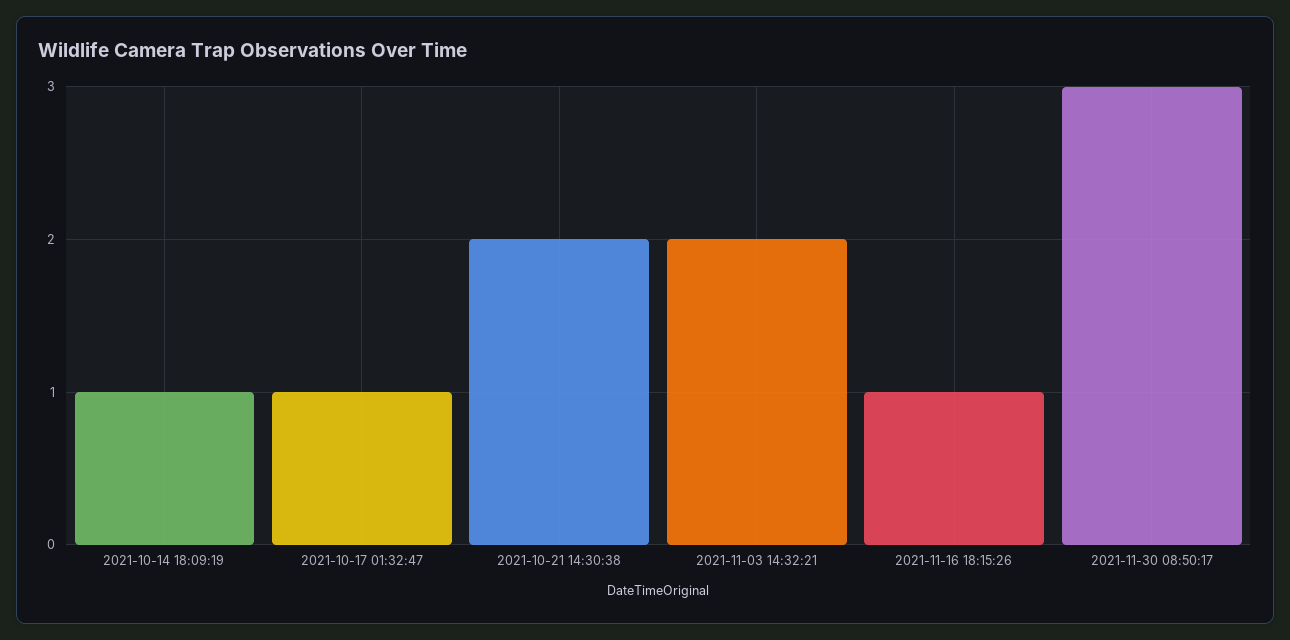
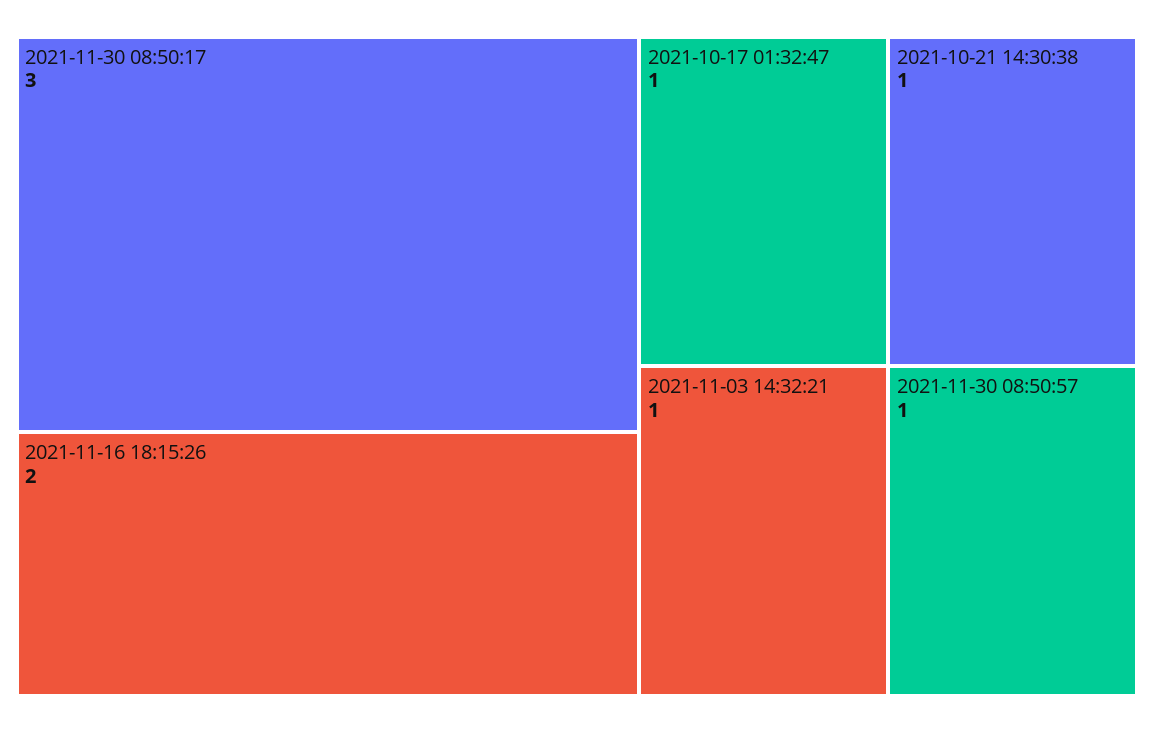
2021-10-14 18:09:19: 1 -> none
2021-10-21 14:30:38: 2 -> 1
2021-11-03 14:32:21: 2 -> 1
2021-11-16 18:15:26: 1 -> 2
2021-11-30 08:50:57: none -> 1

